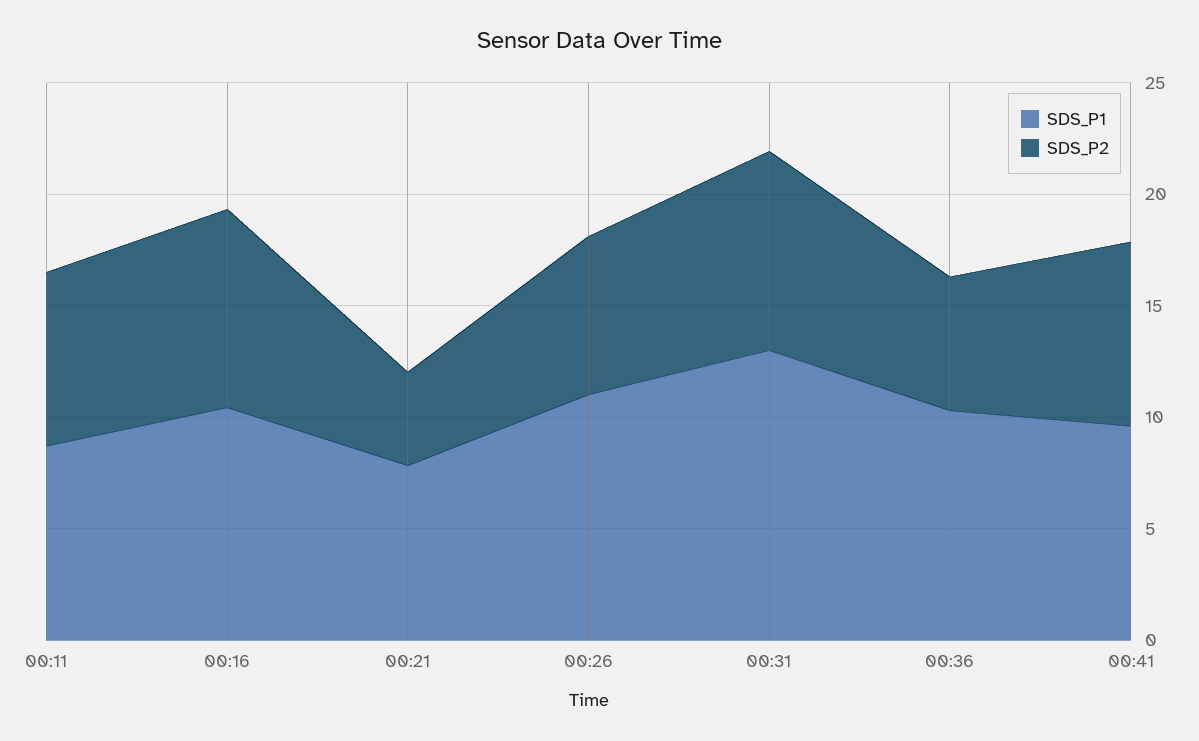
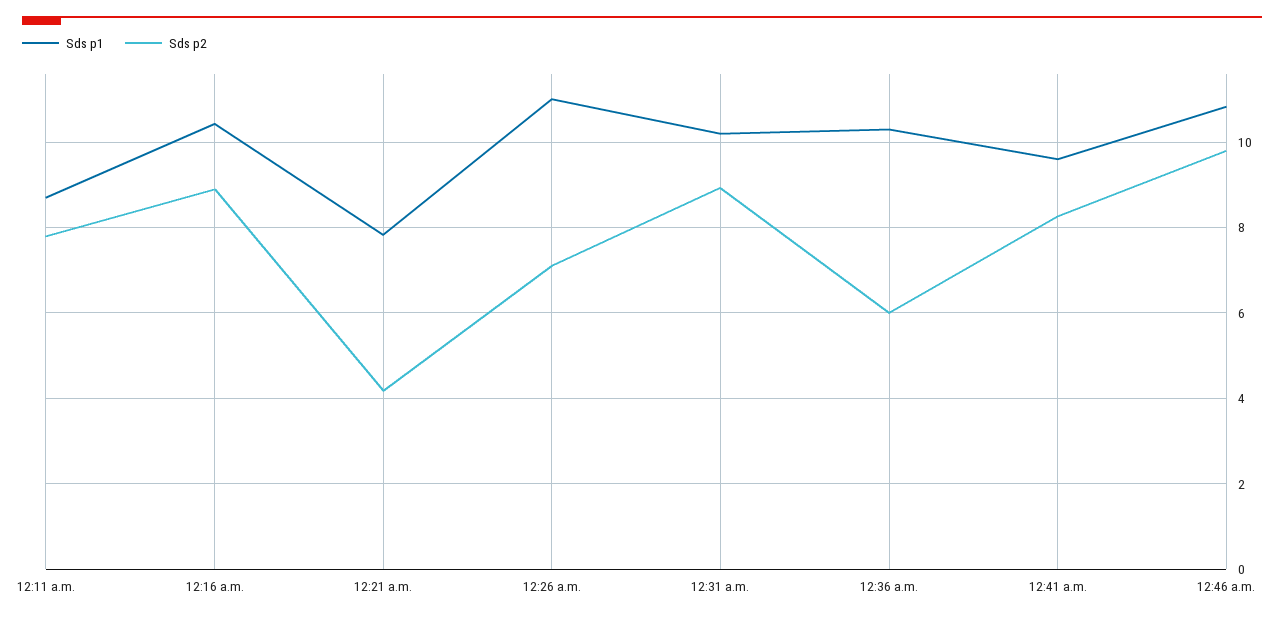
SDS_P1, 00:31: 13 -> 10.2
SDS_P1, 12:46 a.m.: none -> 10.8
SDS_P2, 12:46 a.m.: none -> 9.8

